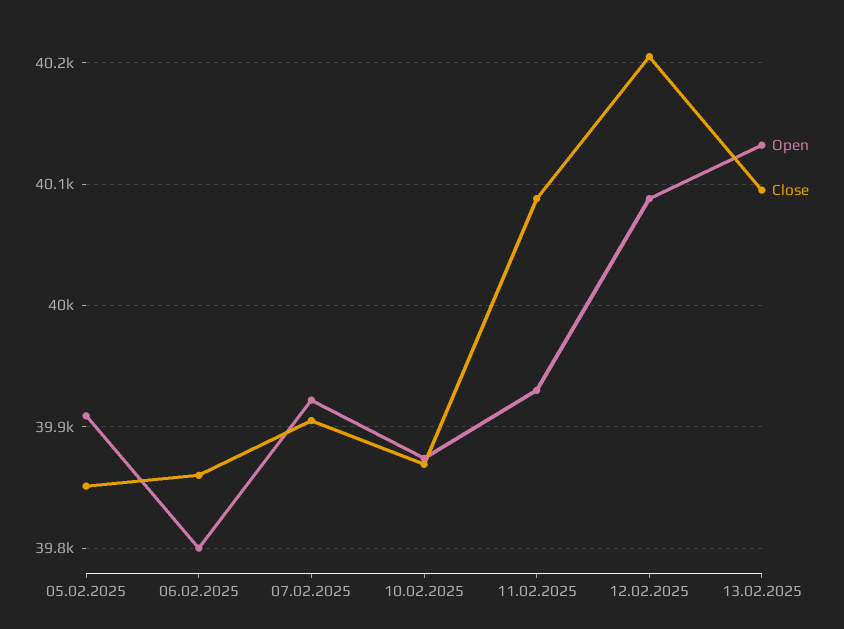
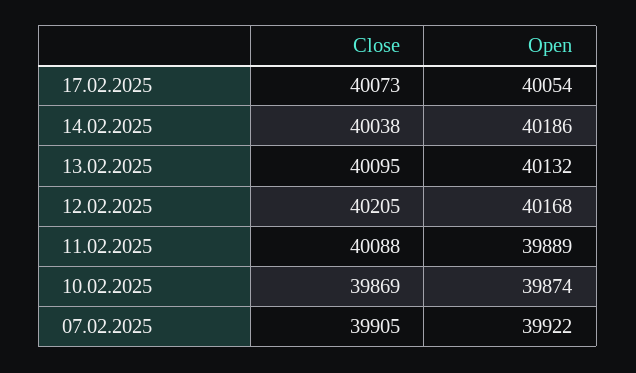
Open, 05.02.2025: 39910 -> none
Close, 05.02.2025: 39850 -> none
Open, 06.02.2025: 39800 -> none
Close, 06.02.2025: 39860 -> none
Open, 11.02.2025: 39930 -> 39889
Open, 12.02.2025: 40090 -> 40168
Close, 17.02.2025: none -> 40073
Open, 17.02.2025: none -> 40054
Close, 14.02.2025: none -> 40038
Open, 14.02.2025: none -> 40186

